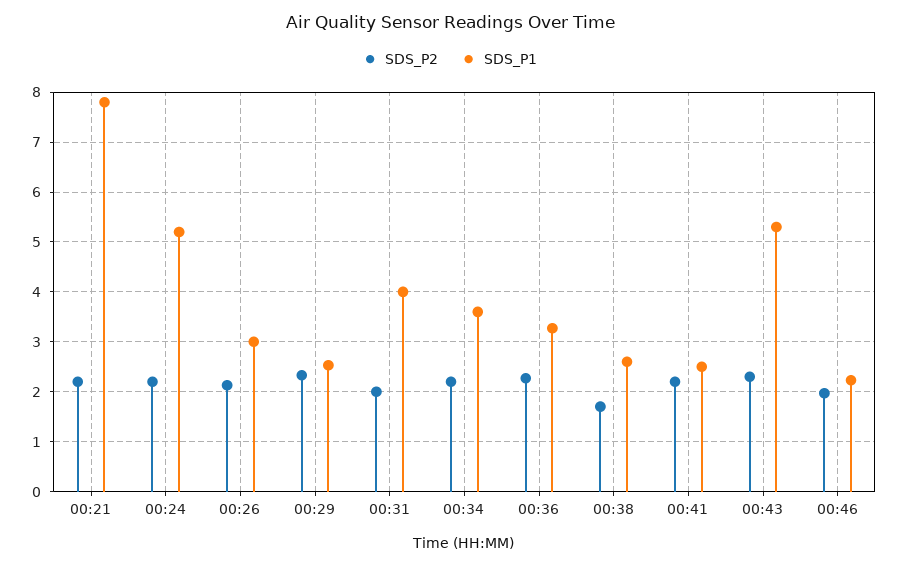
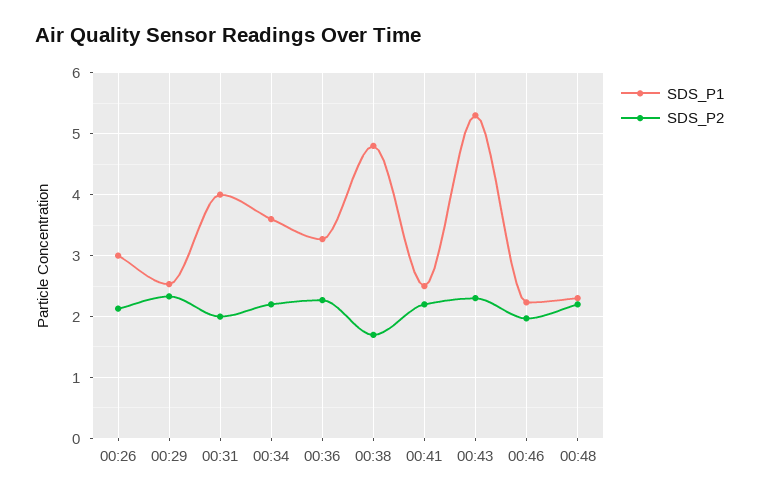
SDS_P2, 00:21: 2.2 -> none
SDS_P1, 00:21: 7.8 -> none
SDS_P2, 00:24: 2.2 -> none
SDS_P1, 00:24: 5.2 -> none
SDS_P1, 00:38: 2.6 -> 4.8
SDS_P1, 00:48: none -> 2.3
SDS_P2, 00:48: none -> 2.2

